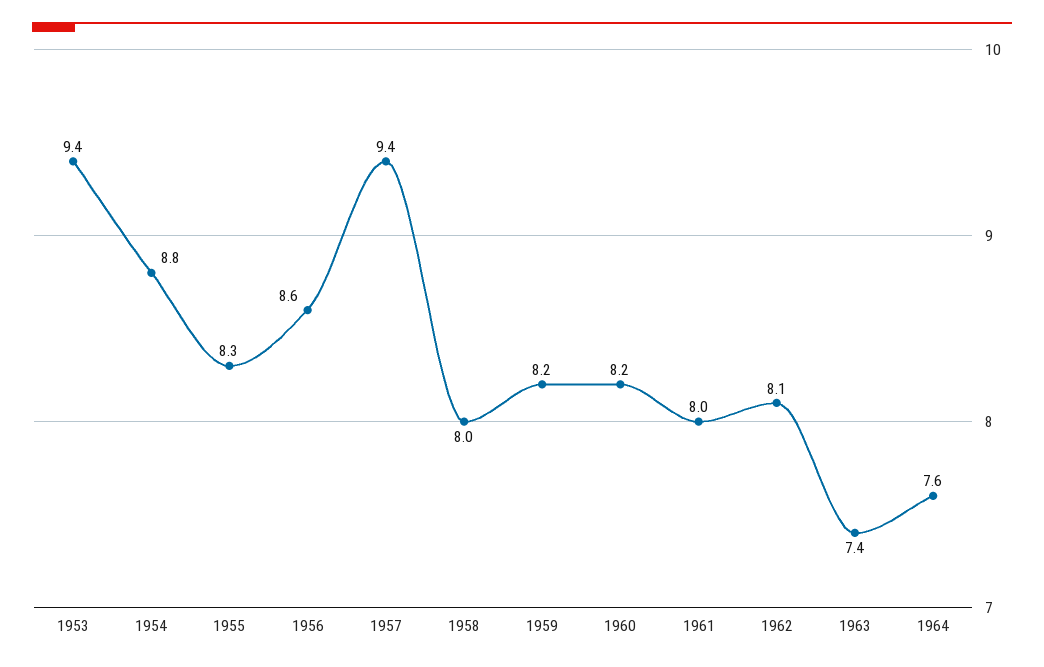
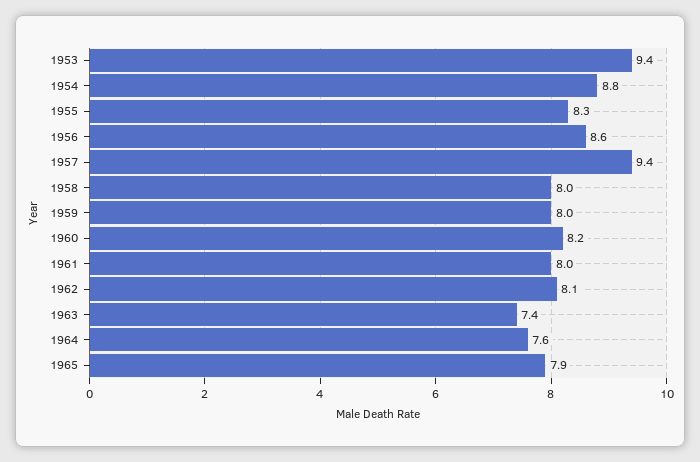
1959: 8.2 -> 8
1965: none -> 7.9

